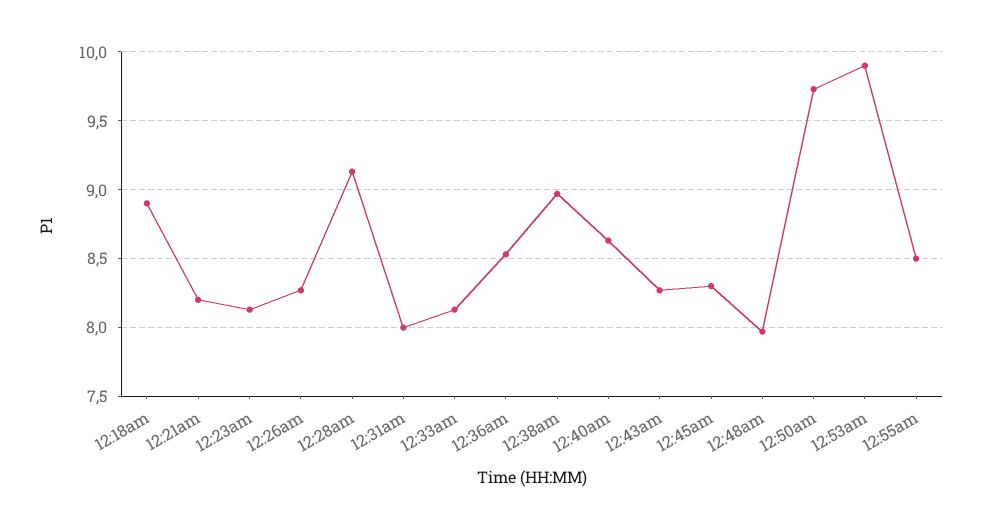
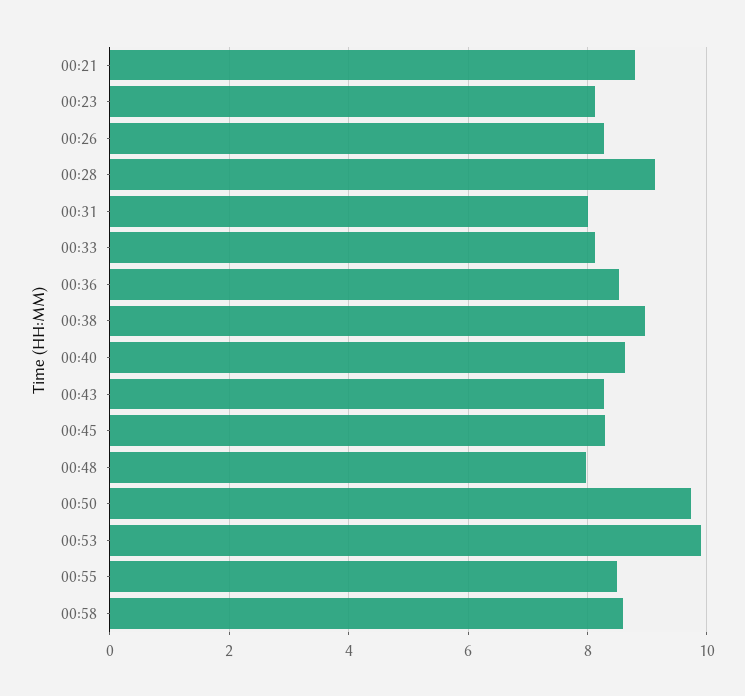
12:18am: 8.9 -> none
12:21am: 8.2 -> 8.8
00:58: none -> 8.6

